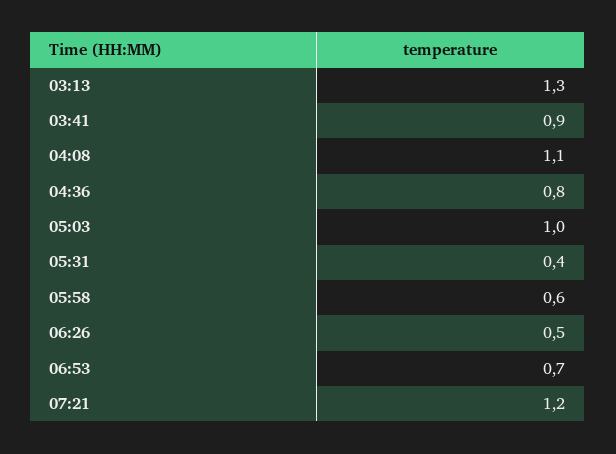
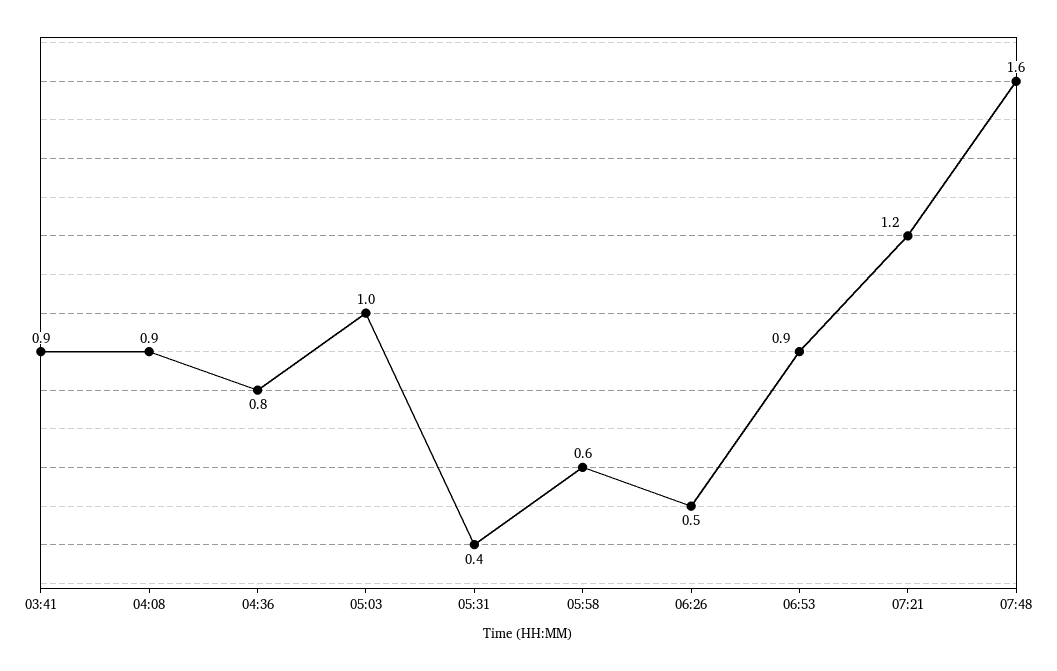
03:13: 1.3 -> none
04:08: 1.1 -> 0.9
06:53: 0.7 -> 0.9
07:48: none -> 1.6

